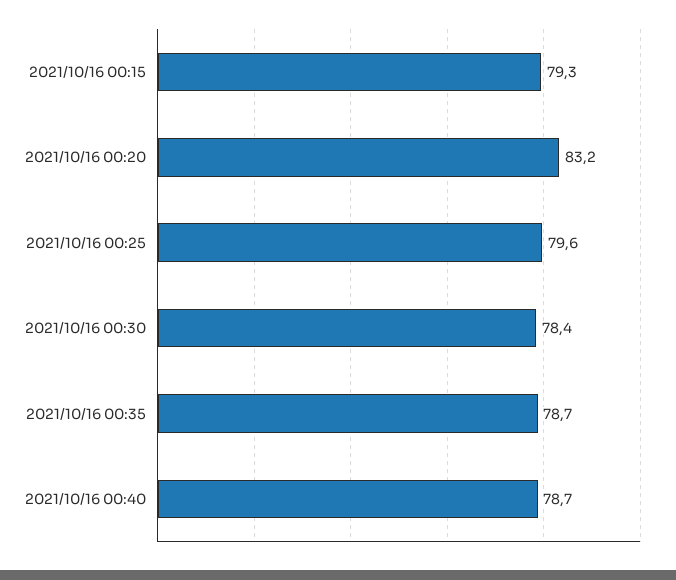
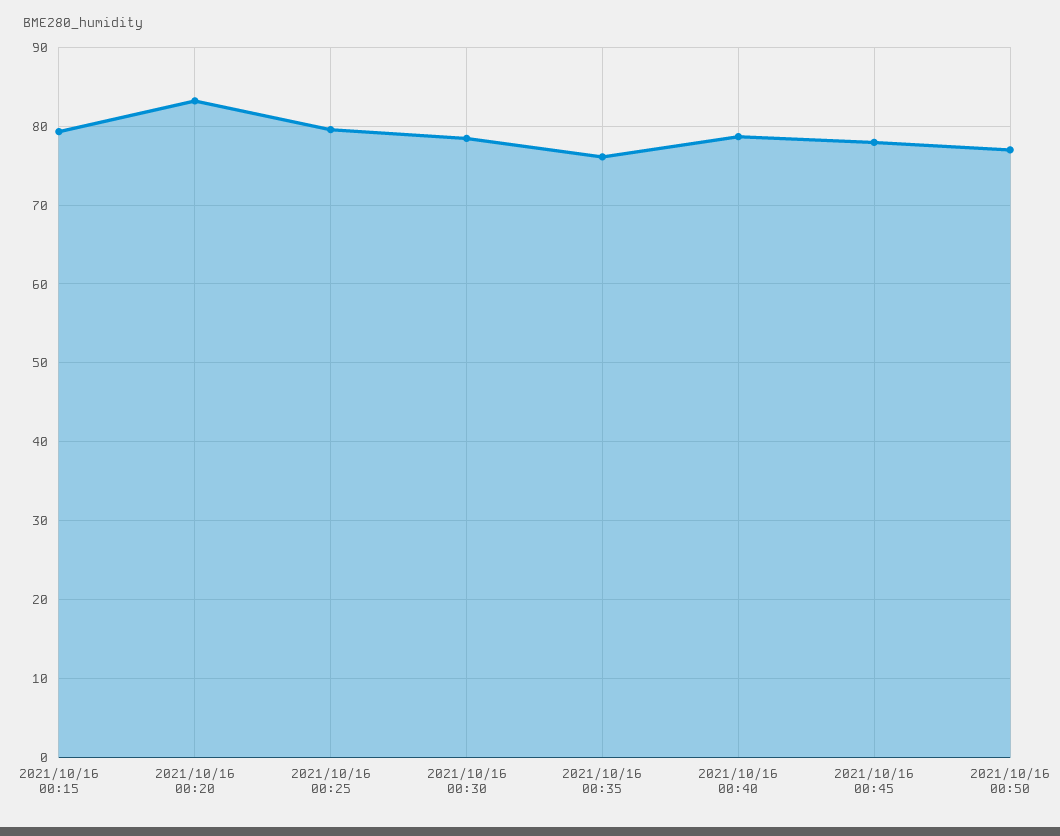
2021/10/16 00:35: 78.7 -> 76
2021/10/16 00:45: none -> 78
2021/10/16 00:50: none -> 77

